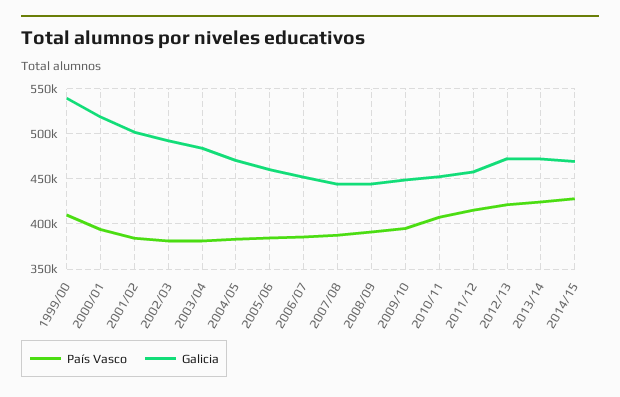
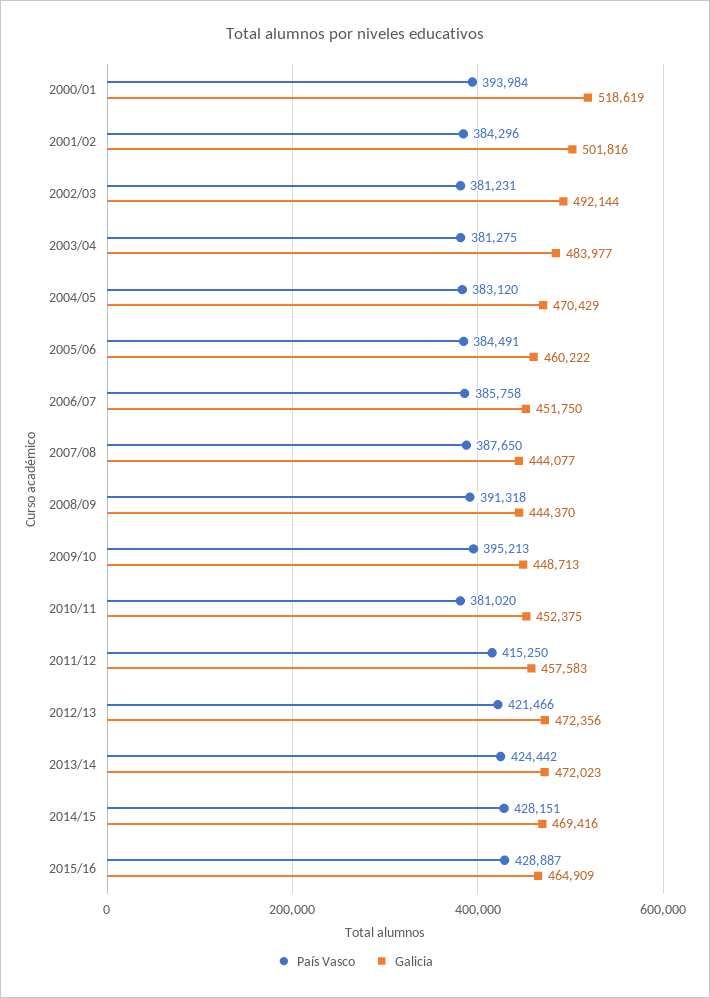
País Vasco, 1999/00: 410000 -> none
Galicia, 1999/00: 540000 -> none
País Vasco, 2010/11: 410000 -> 381020
País Vasco, 2015/16: none -> 428887
Galicia, 2015/16: none -> 464909

